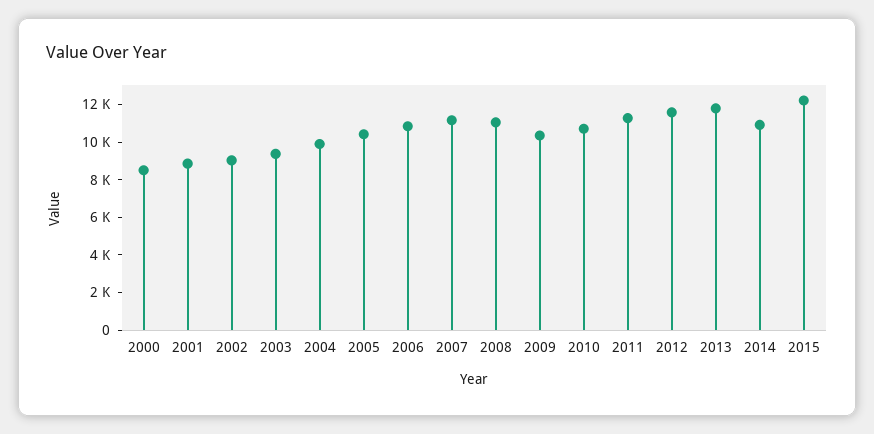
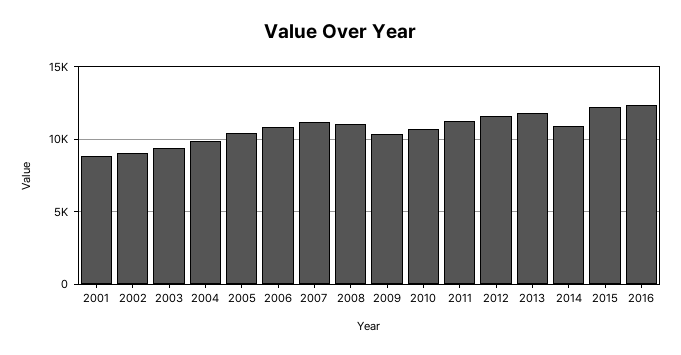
2000: 8500 -> none
2016: none -> 12500

